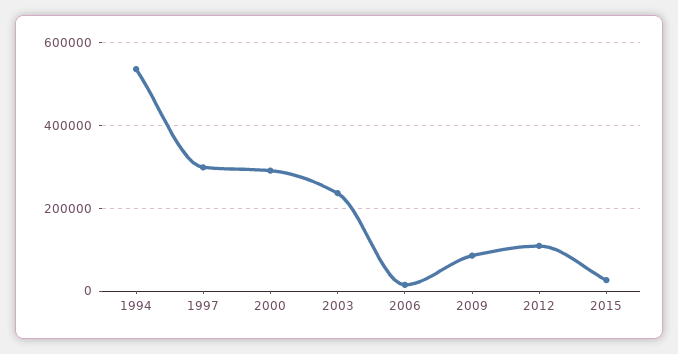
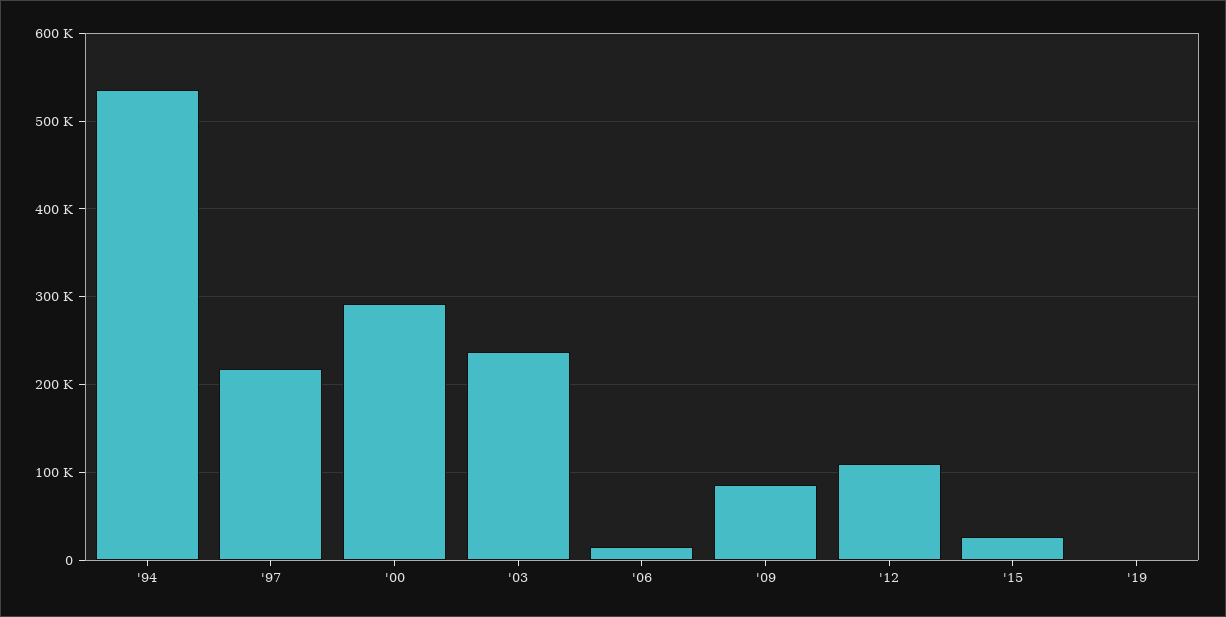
1997: 300000 -> 220000
'19: none -> 0

